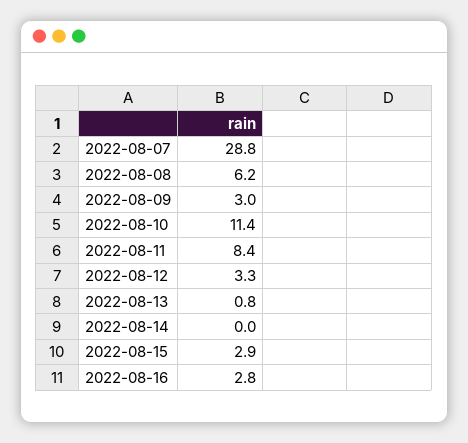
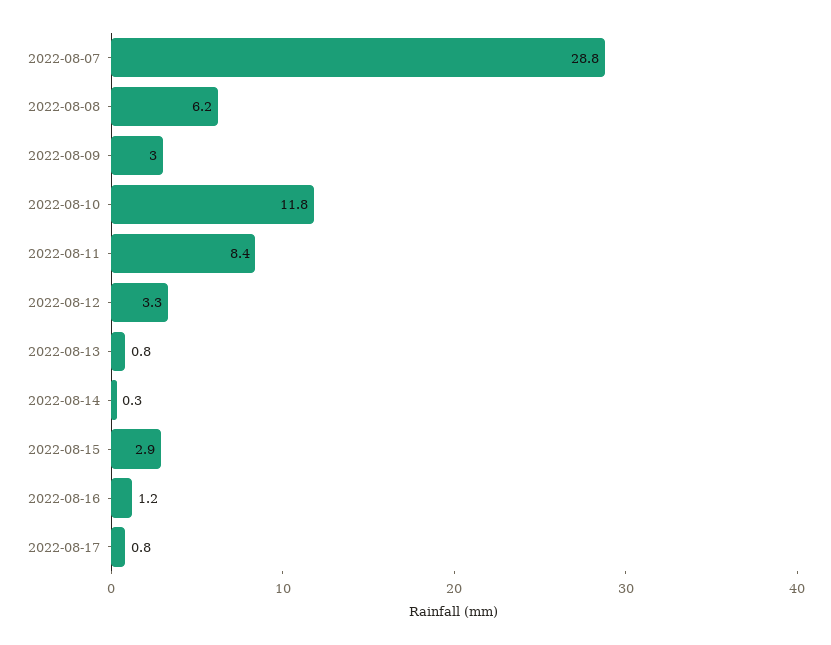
2022-08-10: 11.4 -> 11.8
2022-08-14: 0 -> 0.3
2022-08-16: 2.8 -> 1.2
2022-08-17: none -> 0.8

